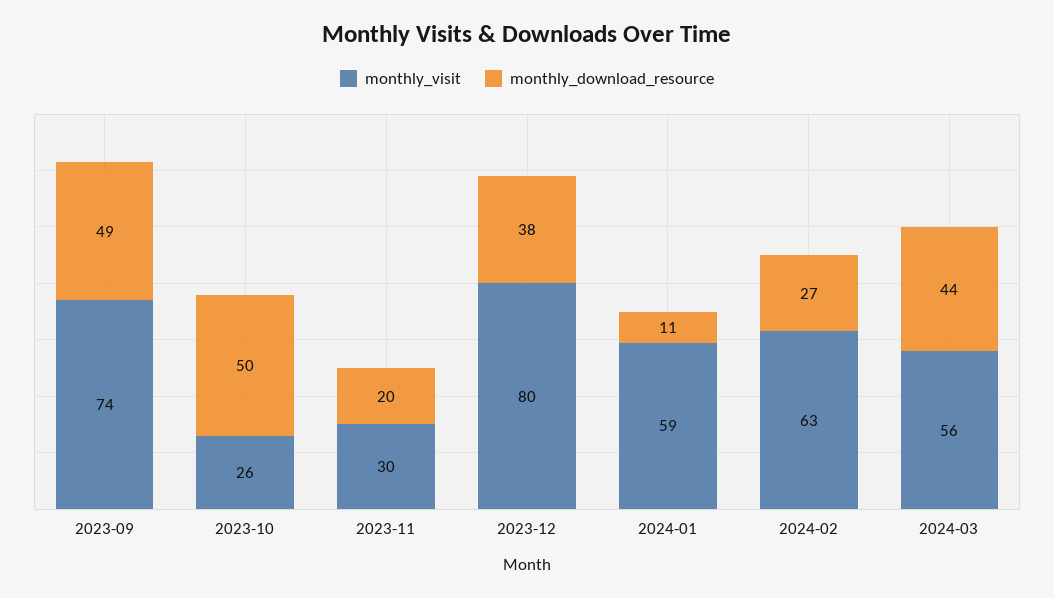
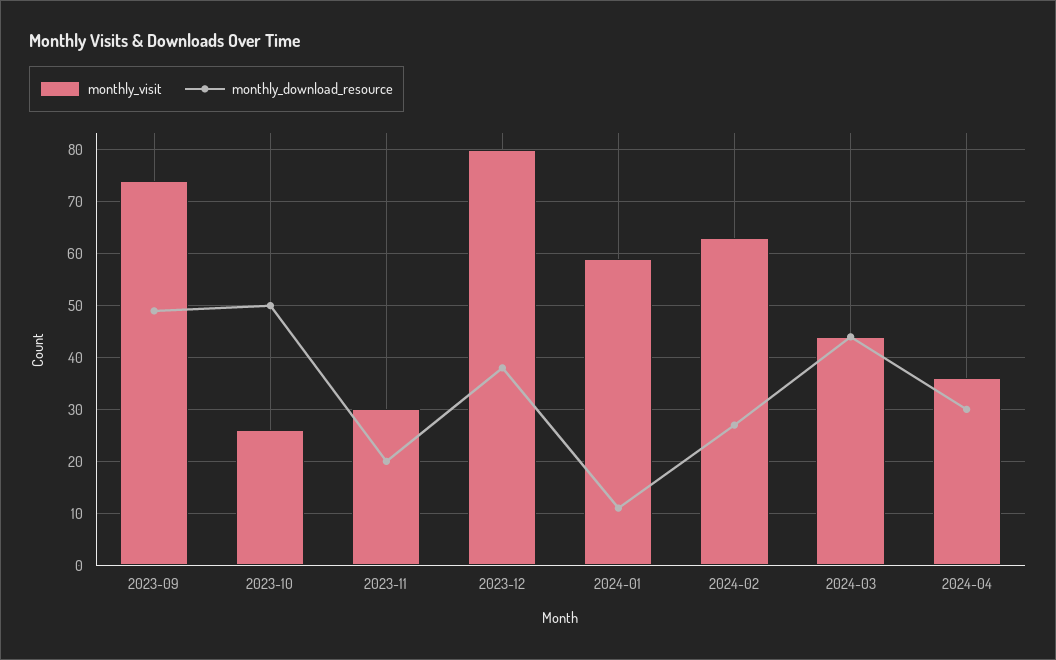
monthly_visit, 2024-03: 56 -> 45
monthly_visit, 2024-04: none -> 35
monthly_download_resource, 2024-04: none -> 30

